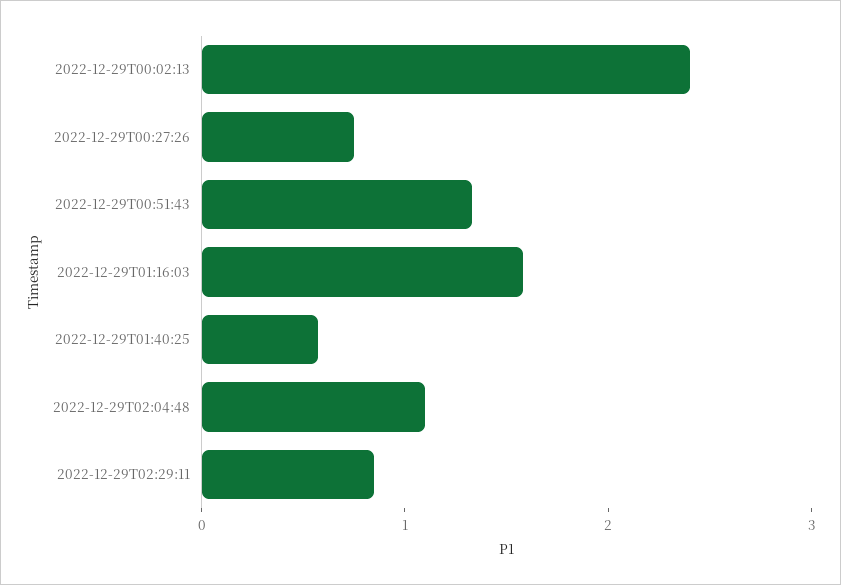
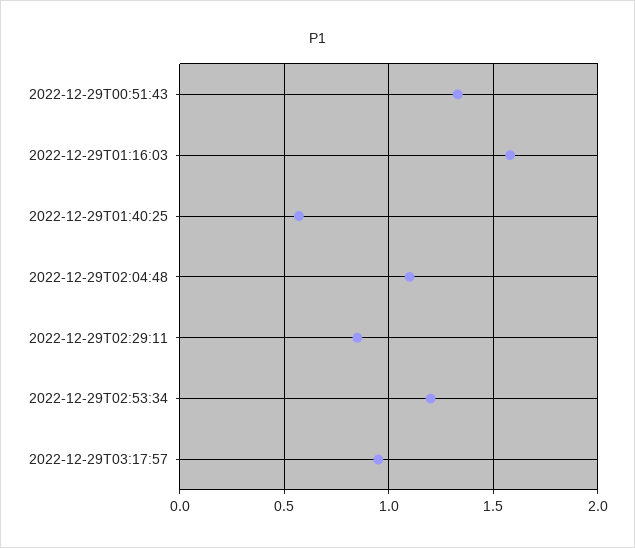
2022-12-29T00:02:13: 2.4 -> none
2022-12-29T00:27:26: 0.8 -> none
2022-12-29T02:53:34: none -> 1.2
2022-12-29T03:17:57: none -> 0.95

